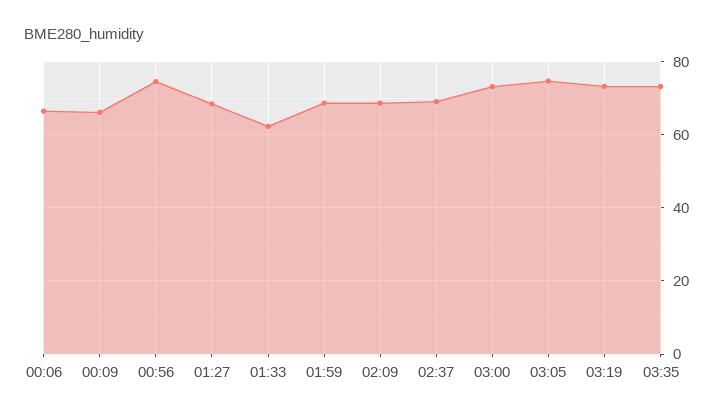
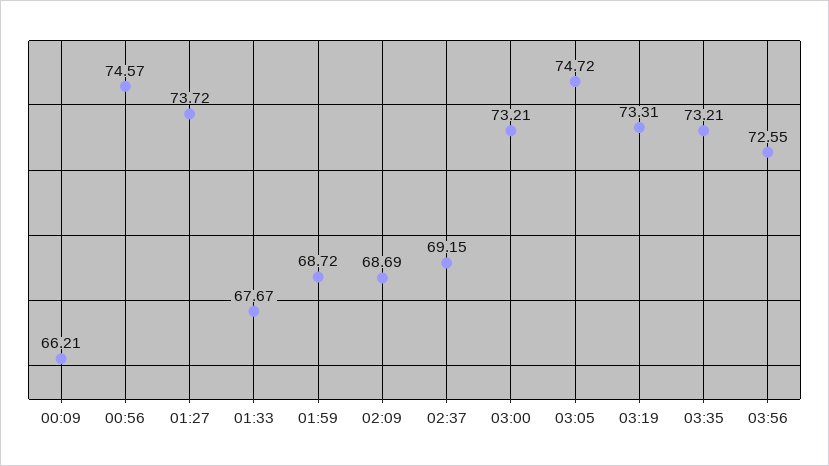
00:06: 66 -> none
01:27: 68 -> 73.72
01:33: 62 -> 67.67
03:56: none -> 72.55

